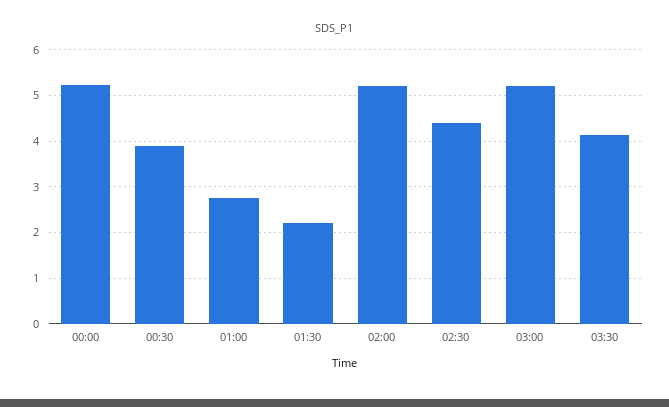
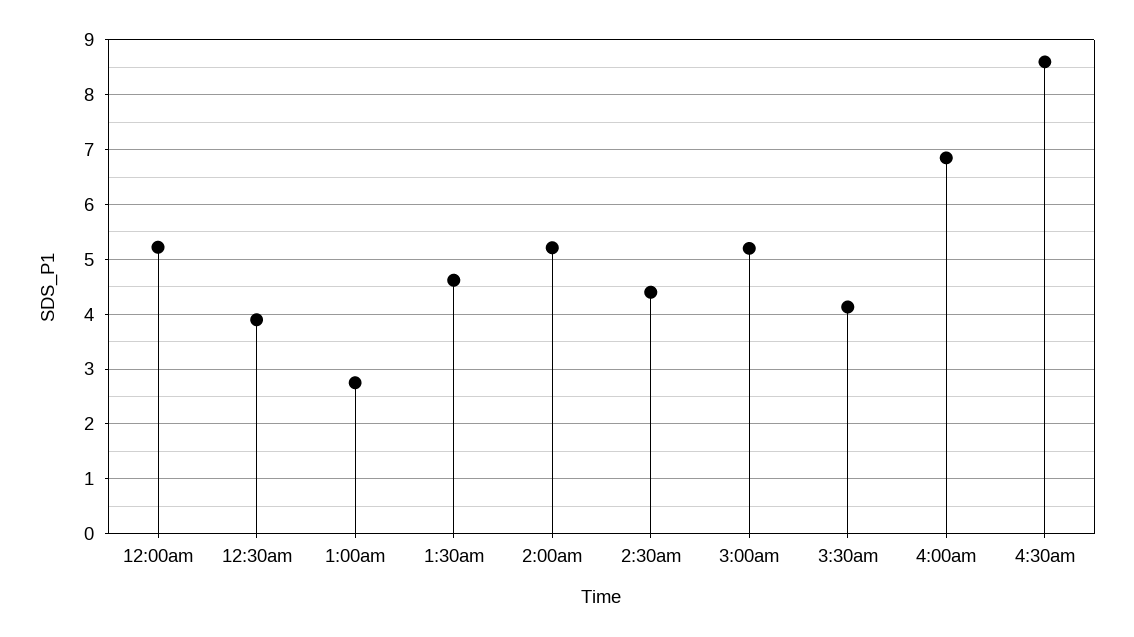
01:30: 2.2 -> 4.6
4:00am: none -> 6.8
4:30am: none -> 8.6

